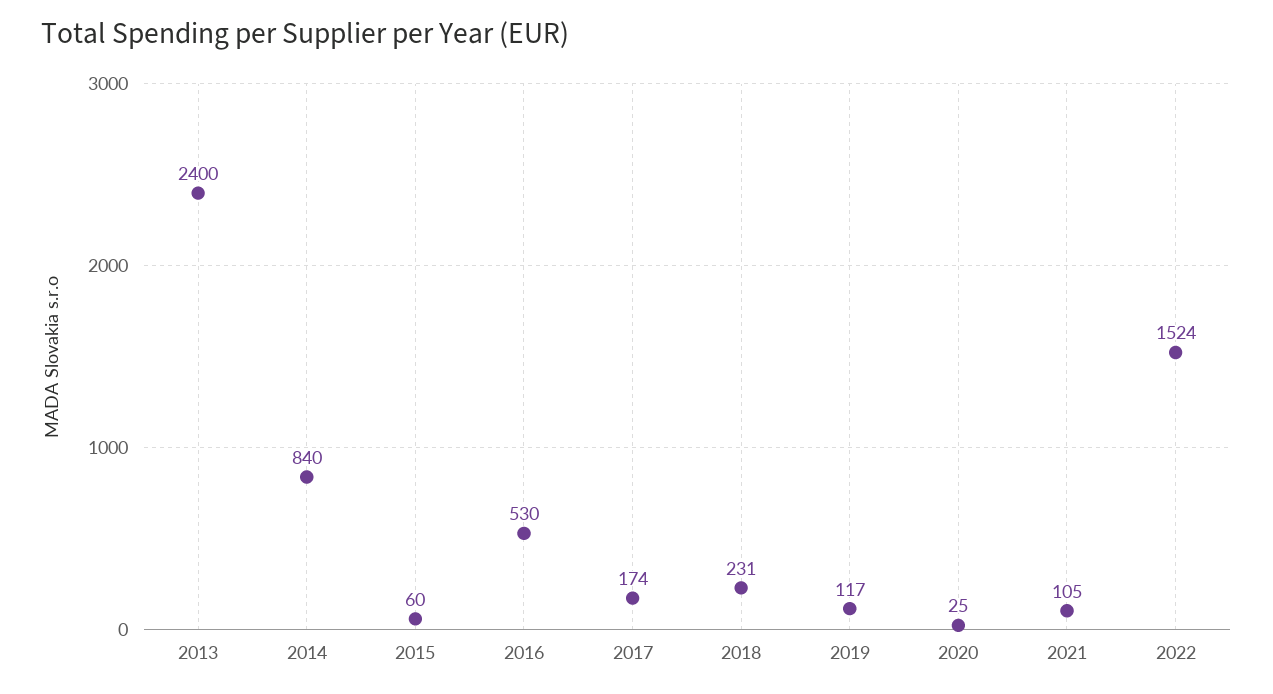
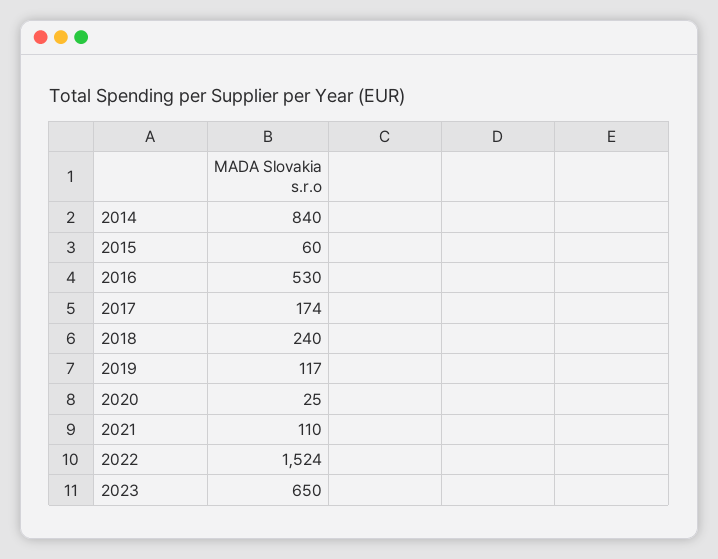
2013: 2400 -> none
2018: 231 -> 240
2021: 105 -> 110
2023: none -> 650

